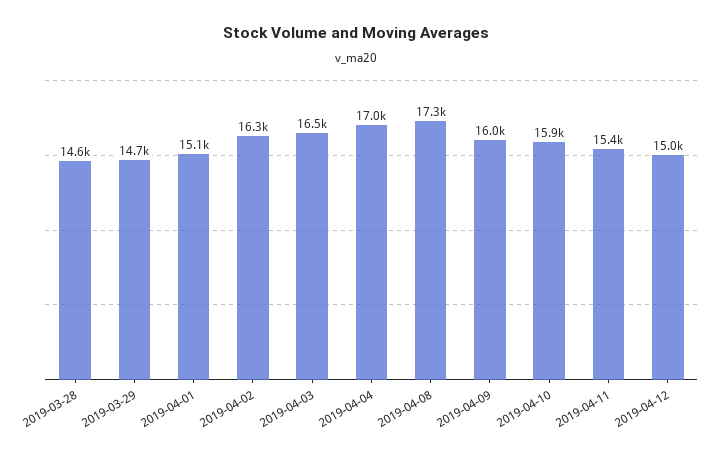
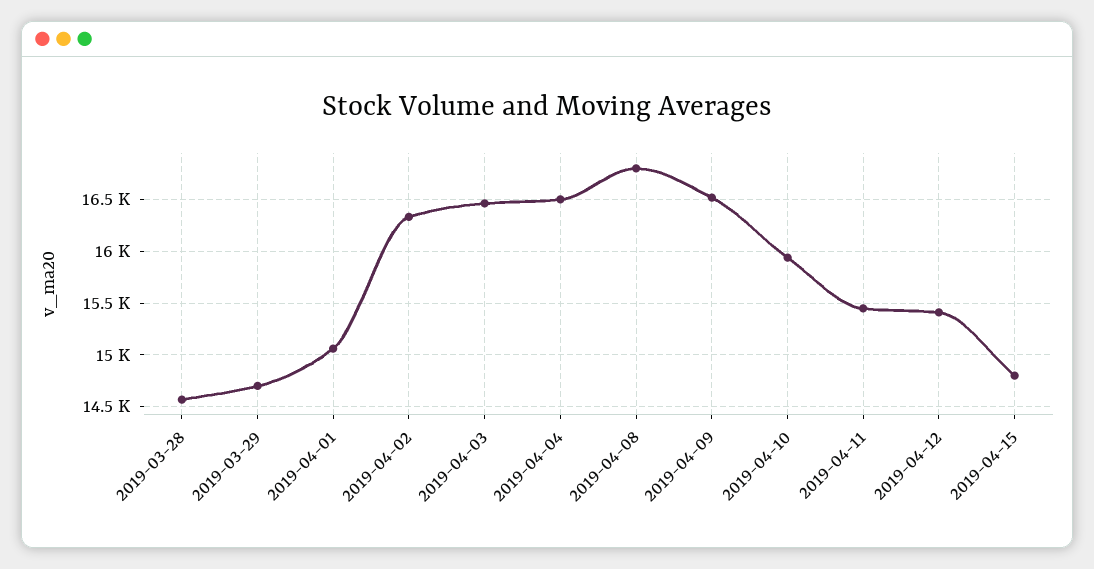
2019-04-04: 17000 -> 16500
2019-04-08: 17300 -> 16800
2019-04-09: 16000 -> 16500
2019-04-12: 15000 -> 15400
2019-04-15: none -> 14800

